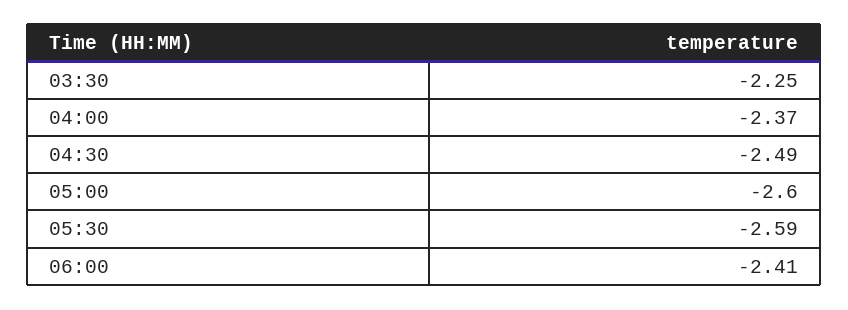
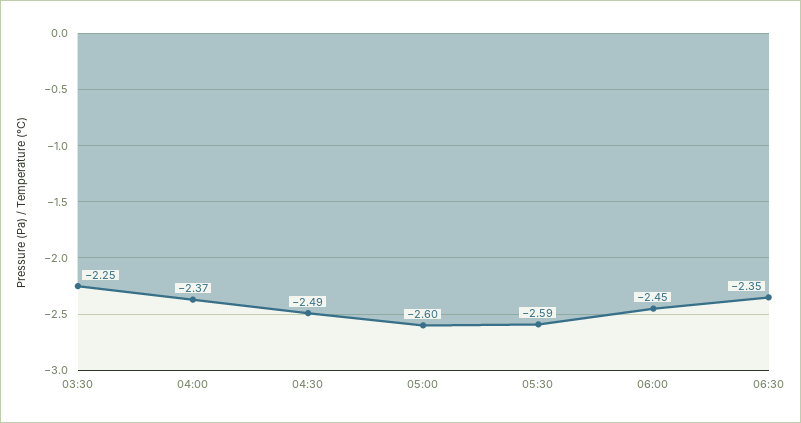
06:00: -2.41 -> -2.45
06:30: none -> -2.35

